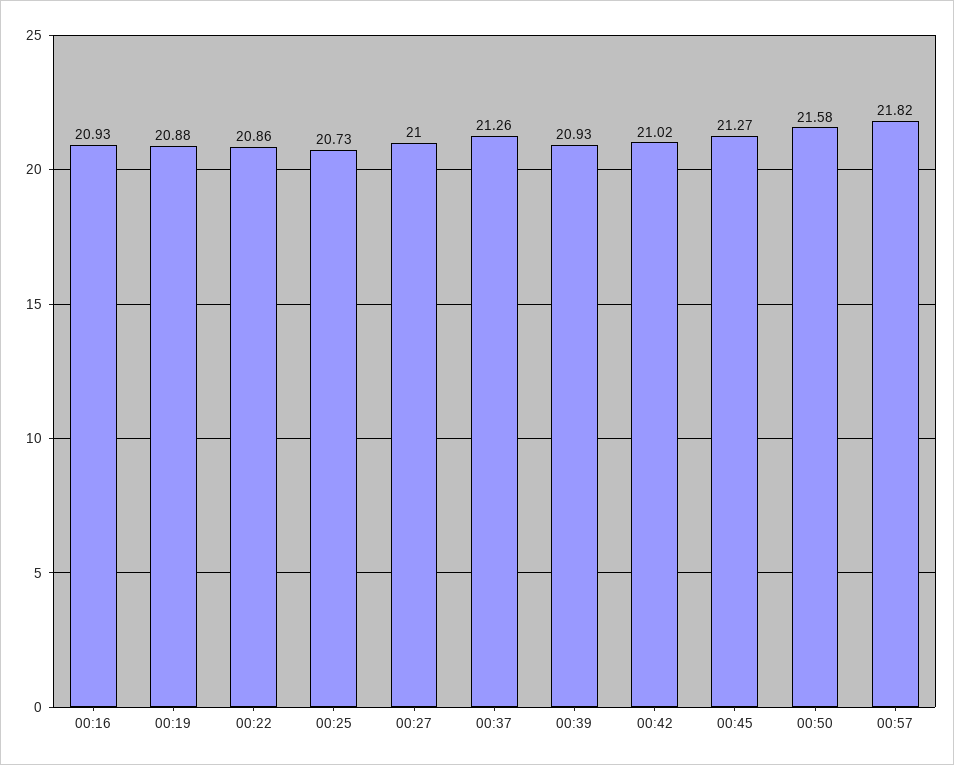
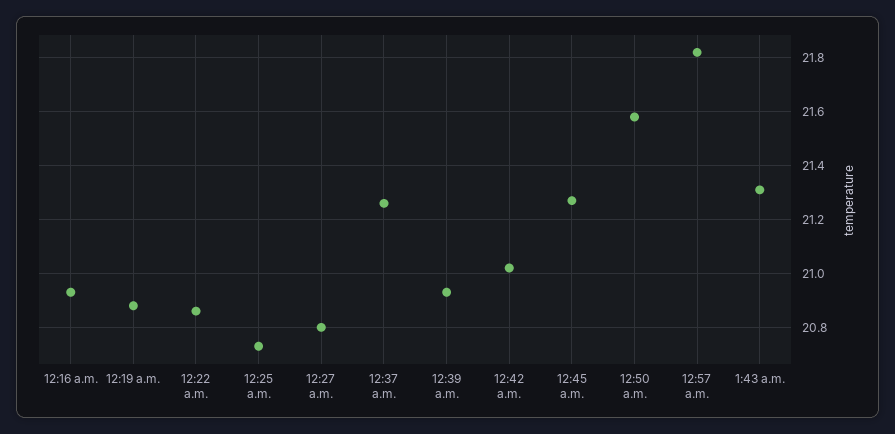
00:27: 21 -> 20.8
1:43 a.m.: none -> 21.3

